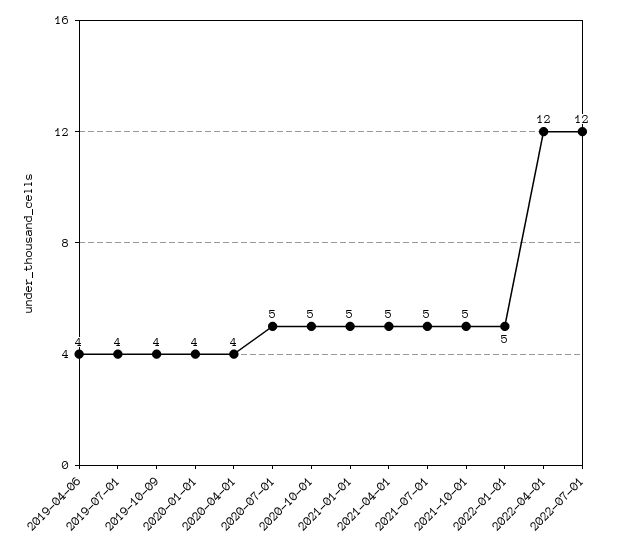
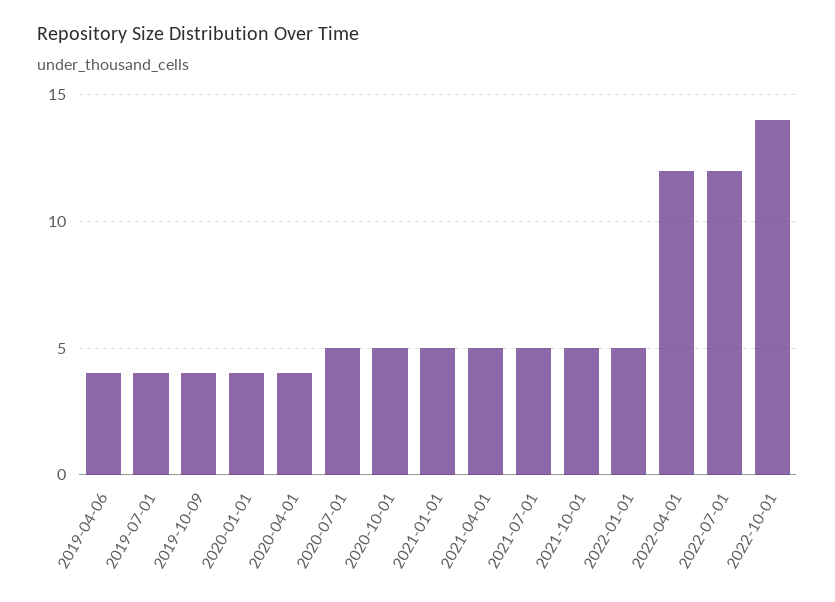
2022-10-01: none -> 14

